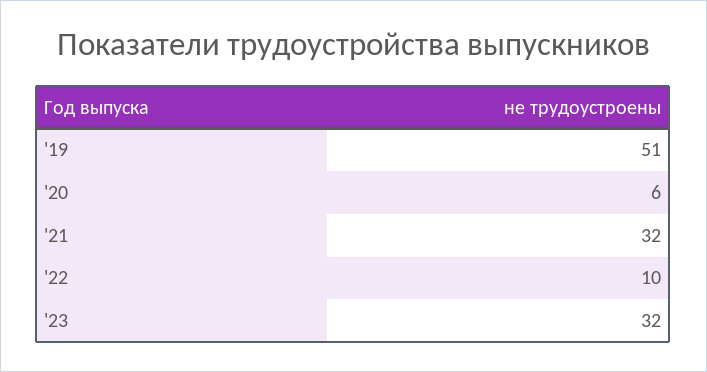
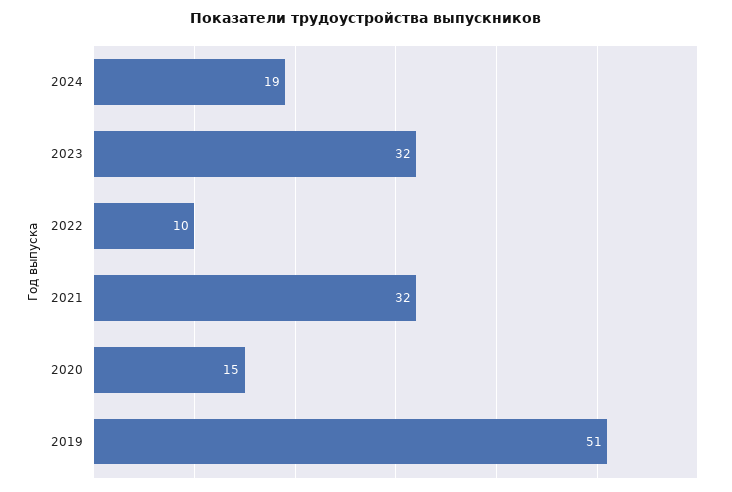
'20: 6 -> 15
2024: none -> 19

